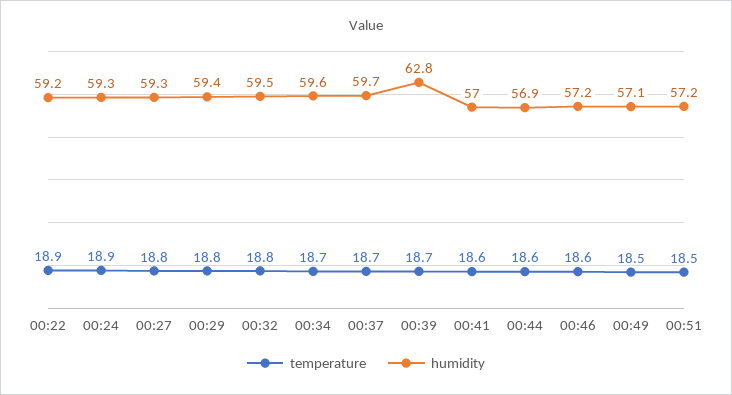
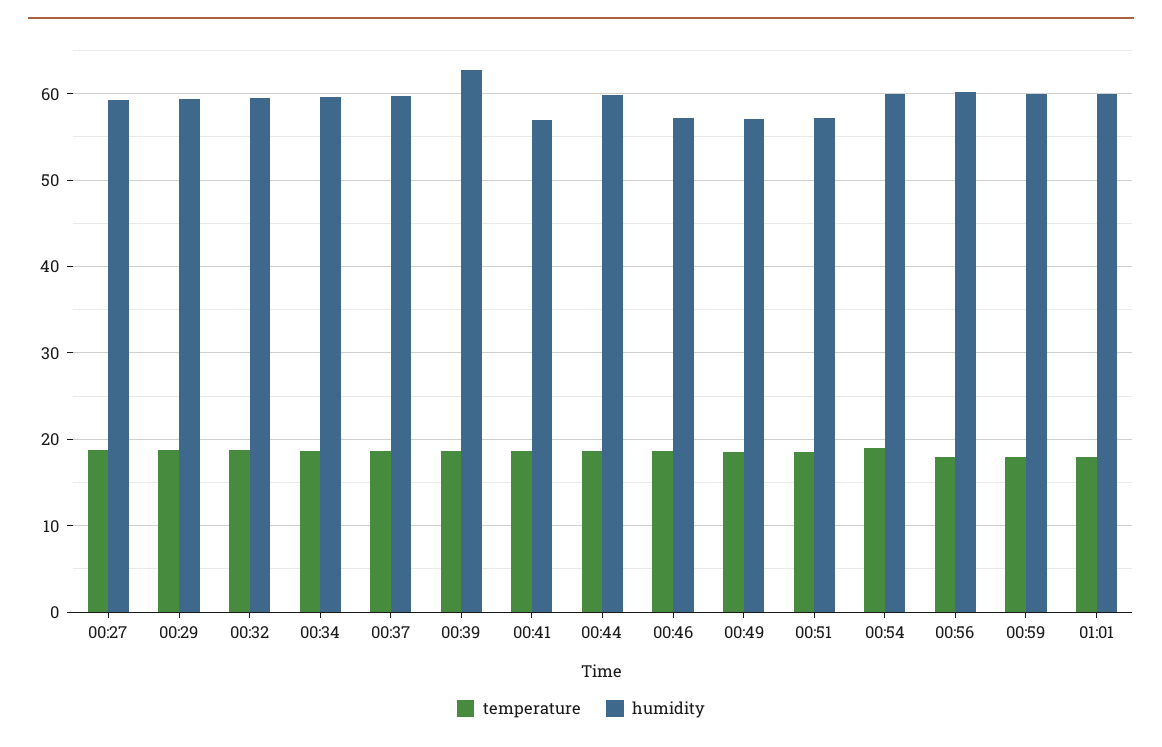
temperature, 00:22: 18.9 -> none
humidity, 00:22: 59.2 -> none
temperature, 00:24: 18.9 -> none
humidity, 00:24: 59.3 -> none
humidity, 00:44: 56.9 -> 60
temperature, 00:54: none -> 19
humidity, 00:54: none -> 60
temperature, 00:56: none -> 18
humidity, 00:56: none -> 60
temperature, 00:59: none -> 18
humidity, 00:59: none -> 60
temperature, 01:01: none -> 18
humidity, 01:01: none -> 60

